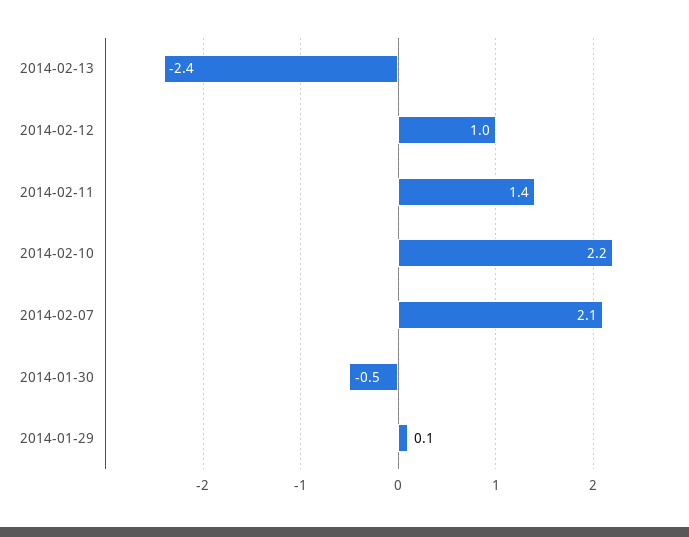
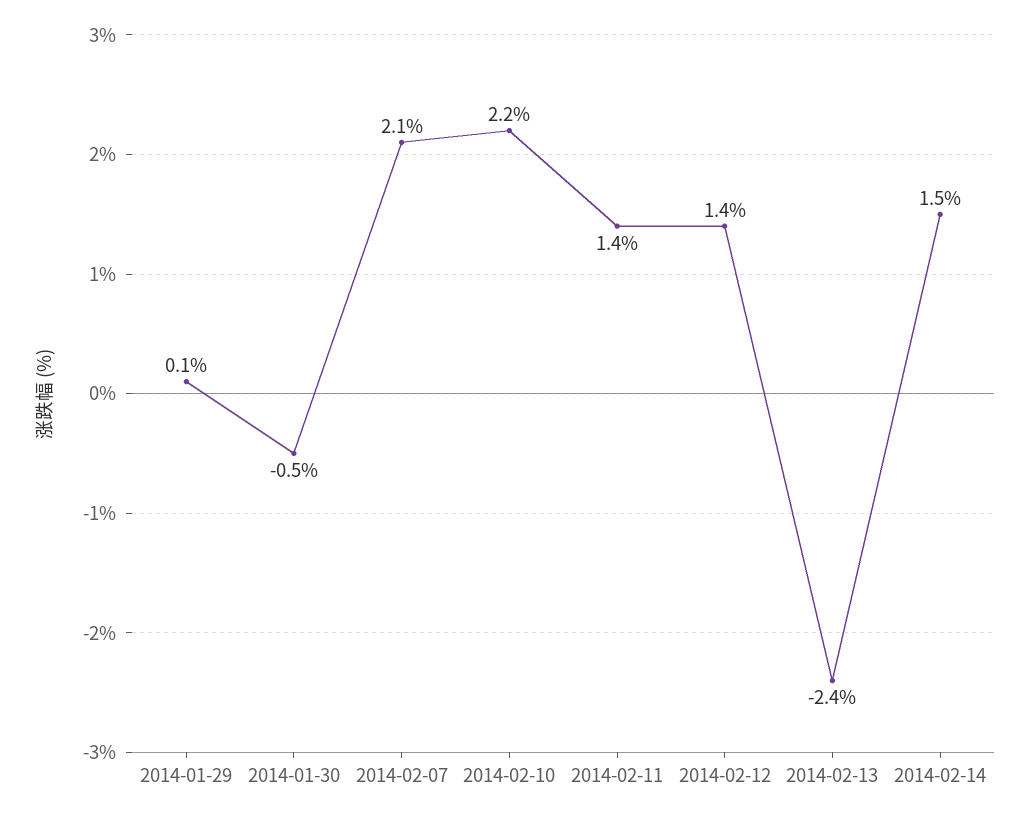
2014-02-12: 1 -> 1.4
2014-02-14: none -> 1.5

